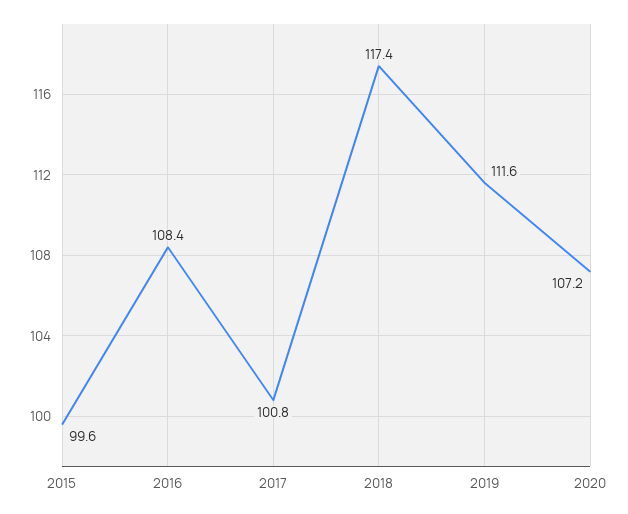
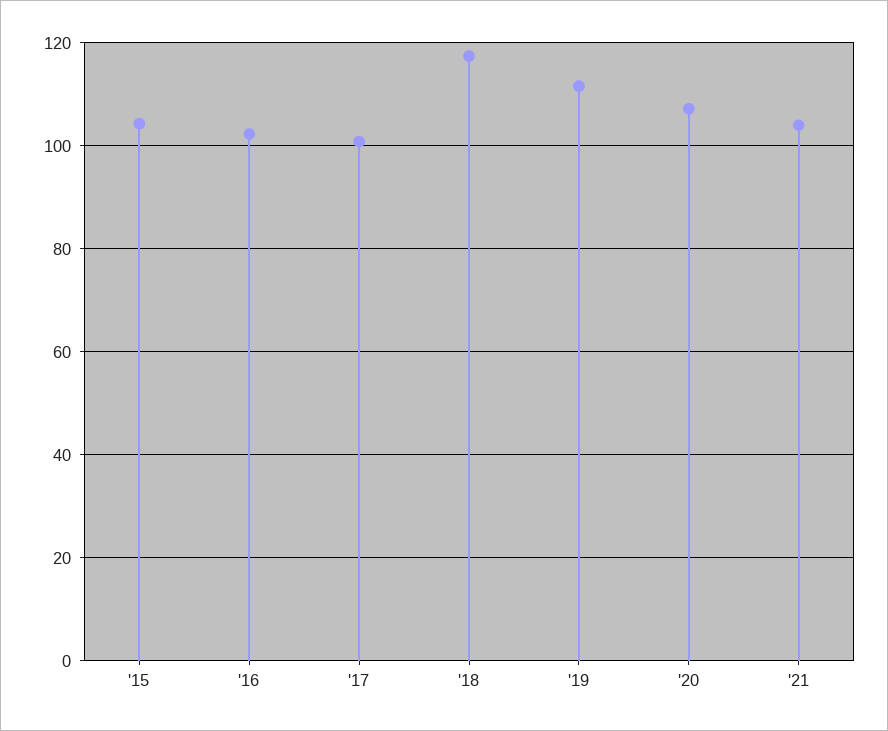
2015: 99.6 -> 104
2016: 108.4 -> 102
'21: none -> 104

